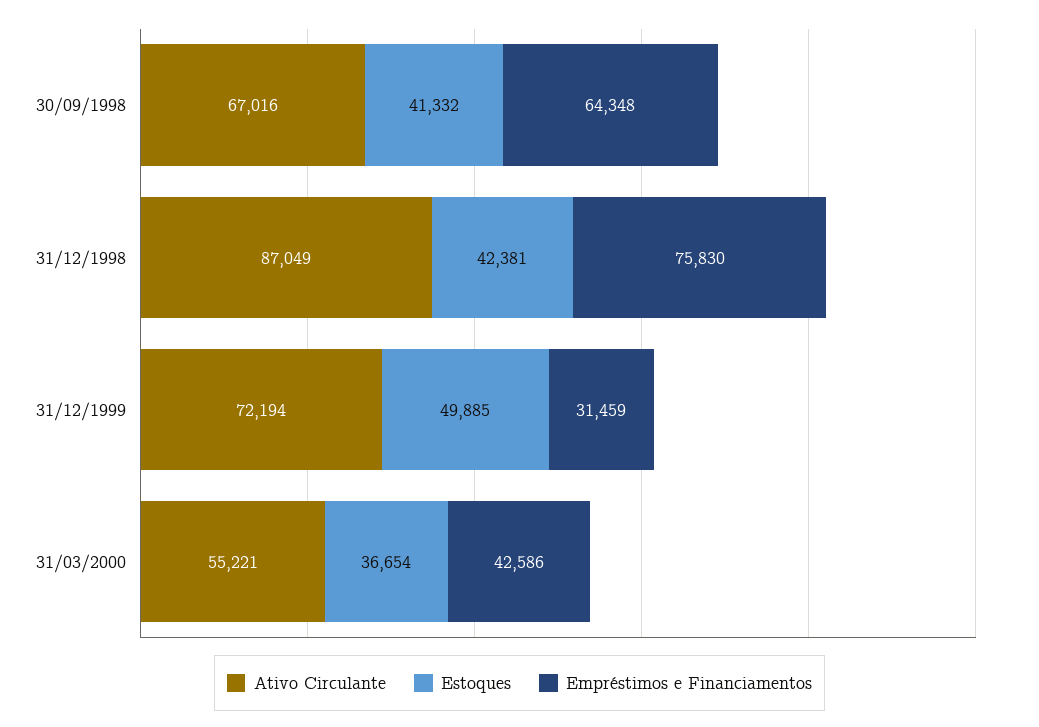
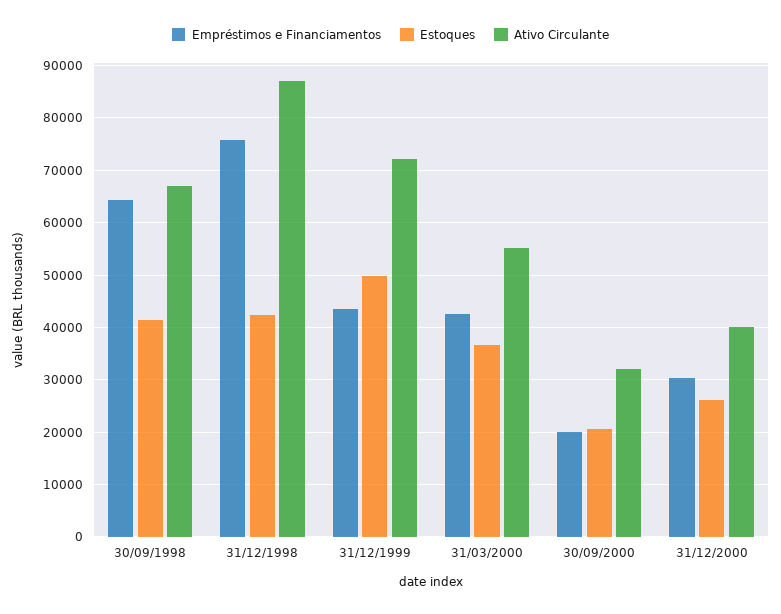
Empréstimos e Financiamentos, 31/12/1999: 31459 -> 44000
Empréstimos e Financiamentos, 30/09/2000: none -> 20000
Estoques, 30/09/2000: none -> 20000
Ativo Circulante, 30/09/2000: none -> 32000
Empréstimos e Financiamentos, 31/12/2000: none -> 30000
Estoques, 31/12/2000: none -> 26000
Ativo Circulante, 31/12/2000: none -> 40000

